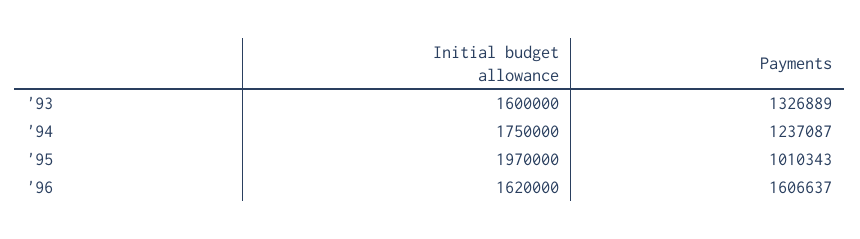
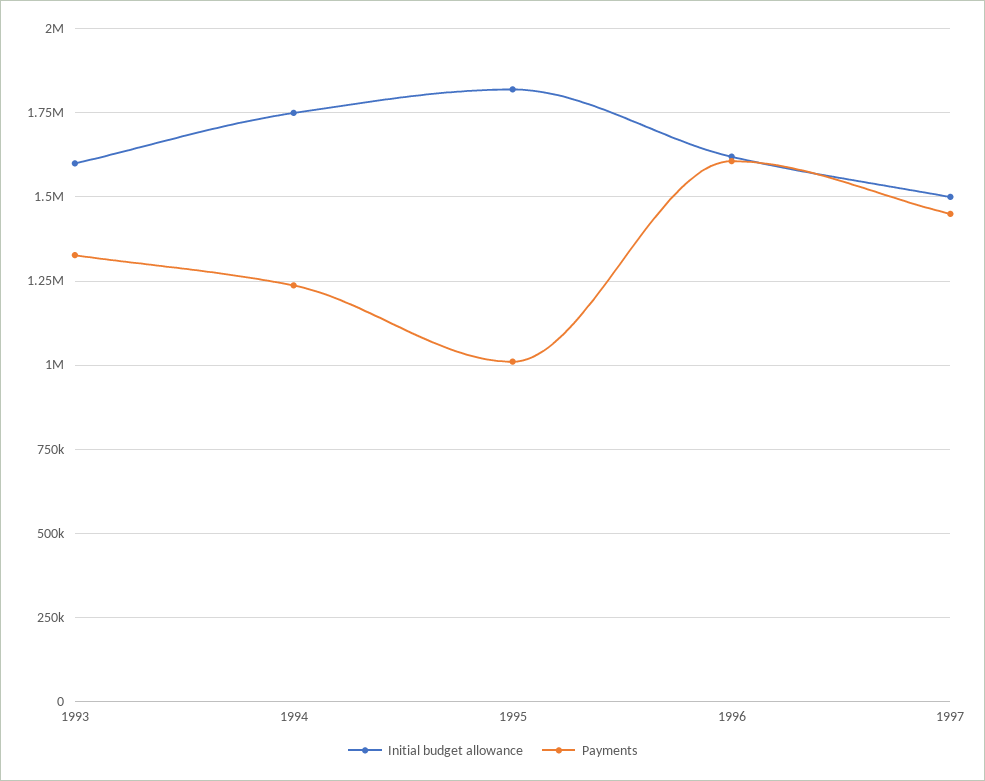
Initial budget allowance, '95: 1970000 -> 1825000
Initial budget allowance, 1997: none -> 1500000
Payments, 1997: none -> 1450000

